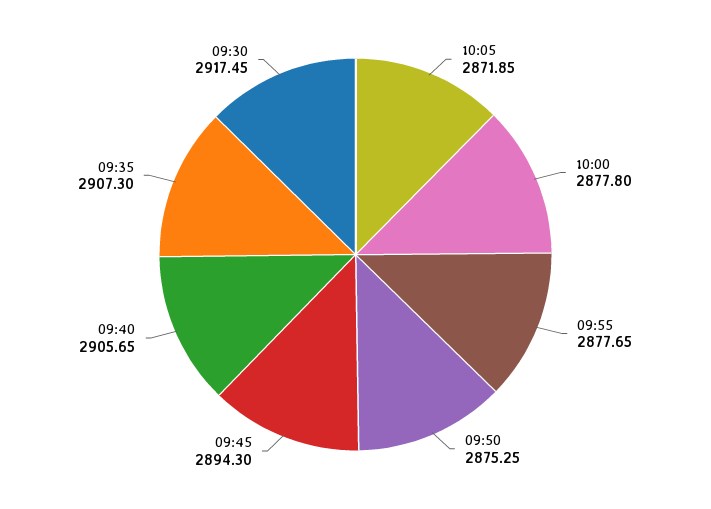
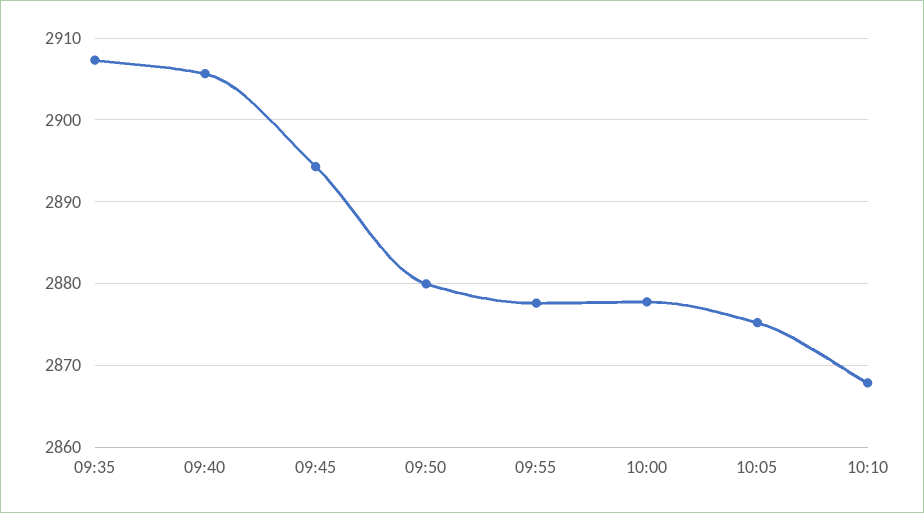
10:05: 2871.85 -> 2875
09:50: 2875.25 -> 2880
09:30: 2917.45 -> none
10:10: none -> 2868

